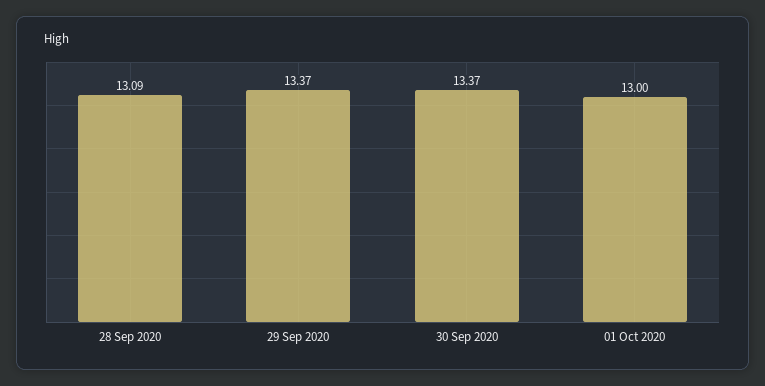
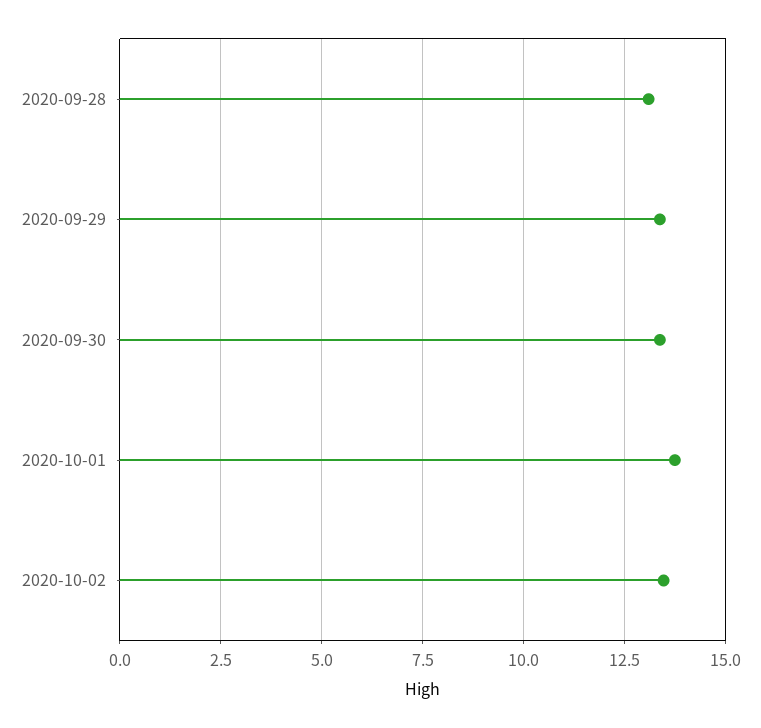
01 Oct 2020: 13 -> 13.75
2020-10-02: none -> 13.5

